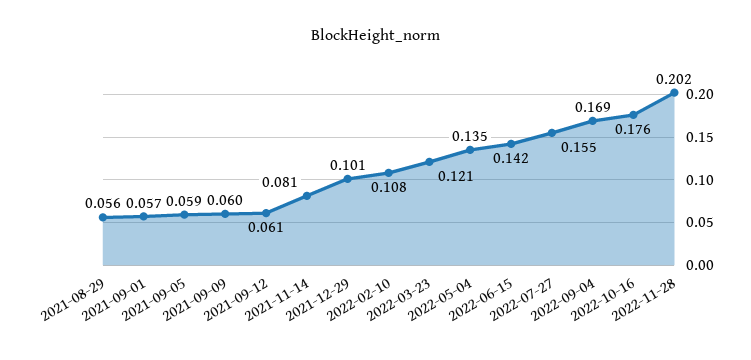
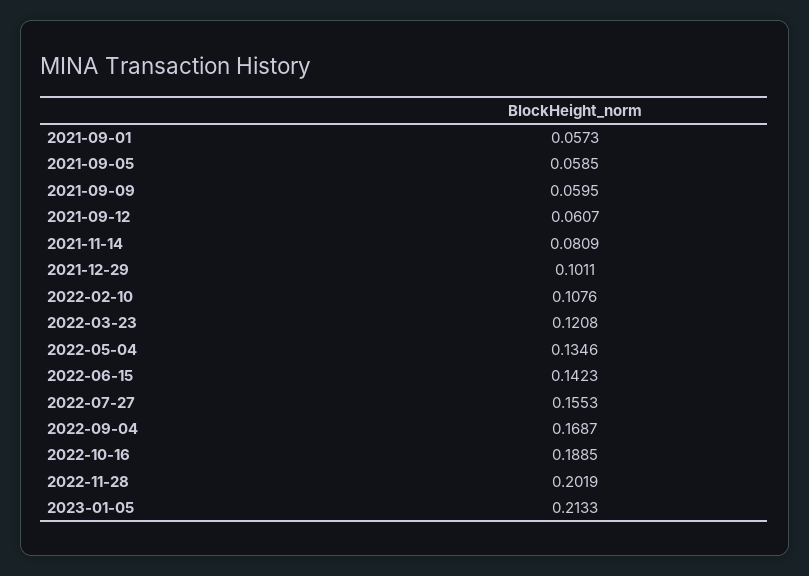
2021-08-29: 0.056 -> none
2022-10-16: 0.176 -> 0.1885
2023-01-05: none -> 0.2133

